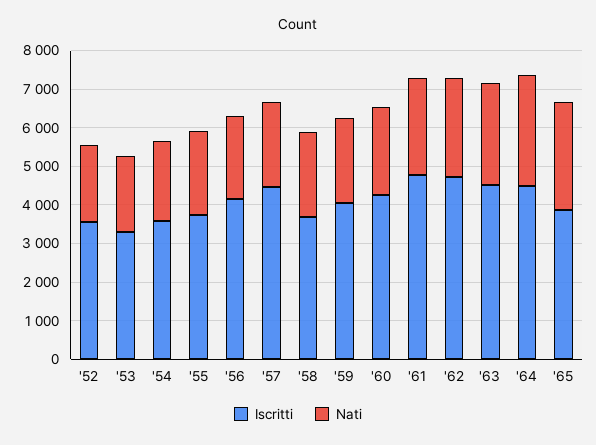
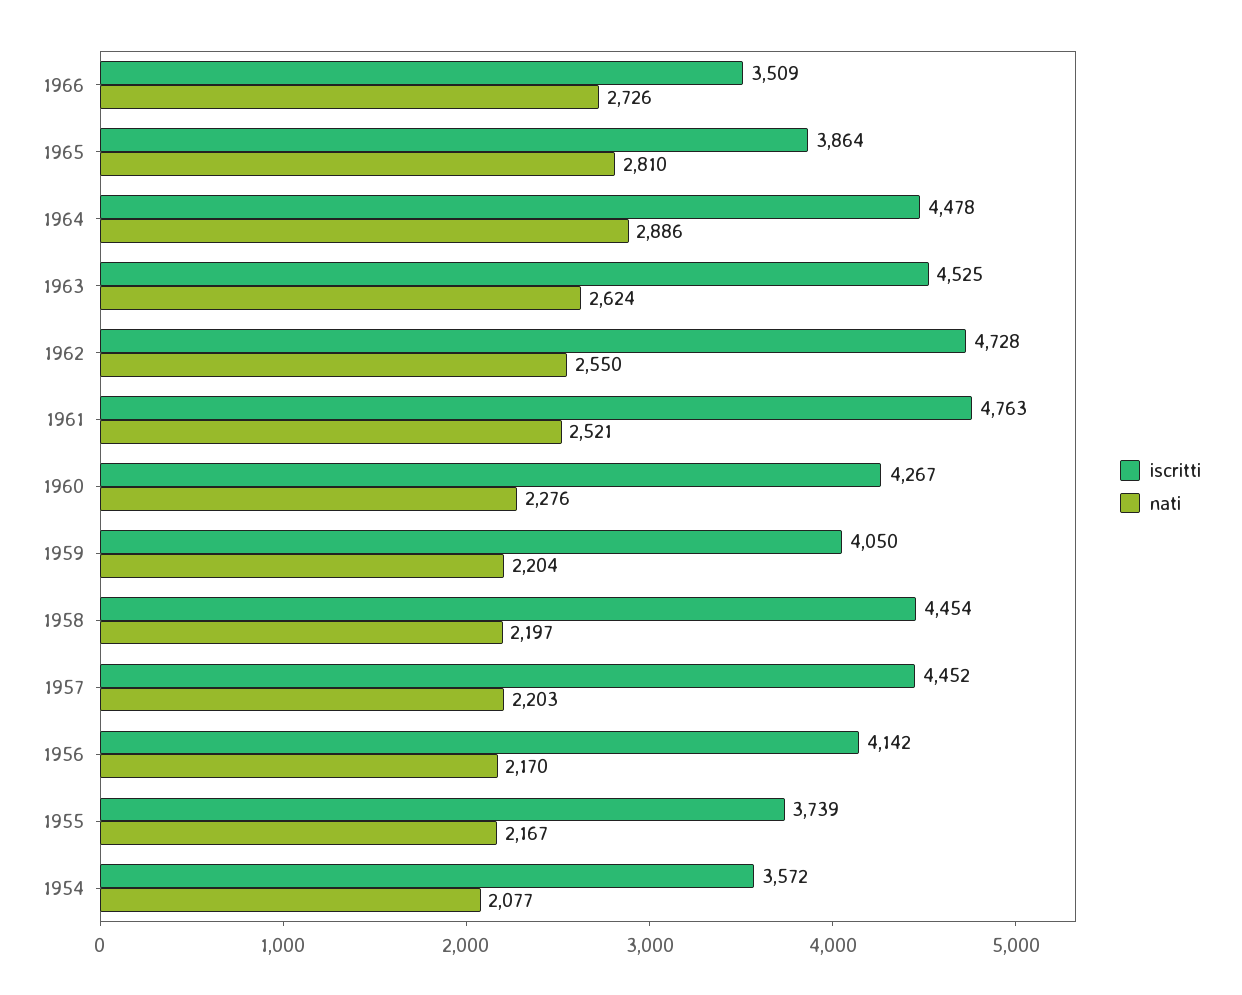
Iscritti, '52: 3500 -> none
Nati, '52: 2000 -> none
Iscritti, '53: 3250 -> none
Nati, '53: 2000 -> none
Iscritti, '58: 3750 -> 4454
Iscritti, 1966: none -> 3509
Nati, 1966: none -> 2726

